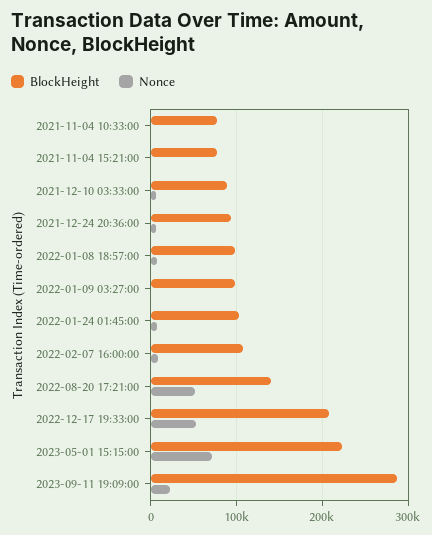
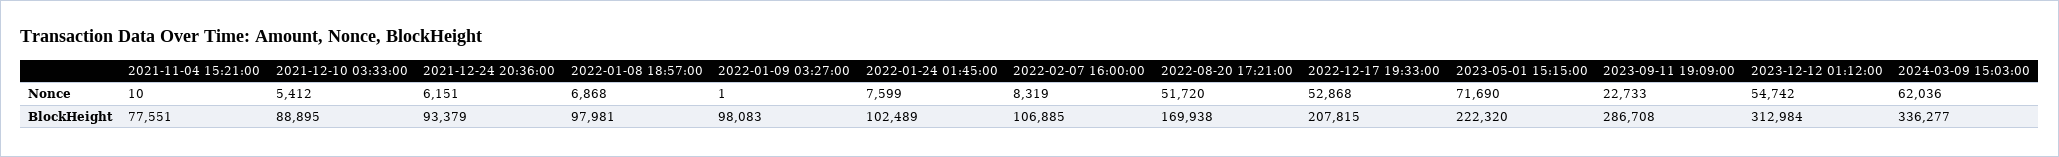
BlockHeight, 2021-11-04 10:33:00: 80000 -> none
Nonce, 2021-11-04 10:33:00: 0 -> none
BlockHeight, 2022-08-20 17:21:00: 140000 -> 169938
Nonce, 2023-12-12 01:12:00: none -> 54742
Nonce, 2024-03-09 15:03:00: none -> 62036
BlockHeight, 2023-12-12 01:12:00: none -> 312984
BlockHeight, 2024-03-09 15:03:00: none -> 336277

